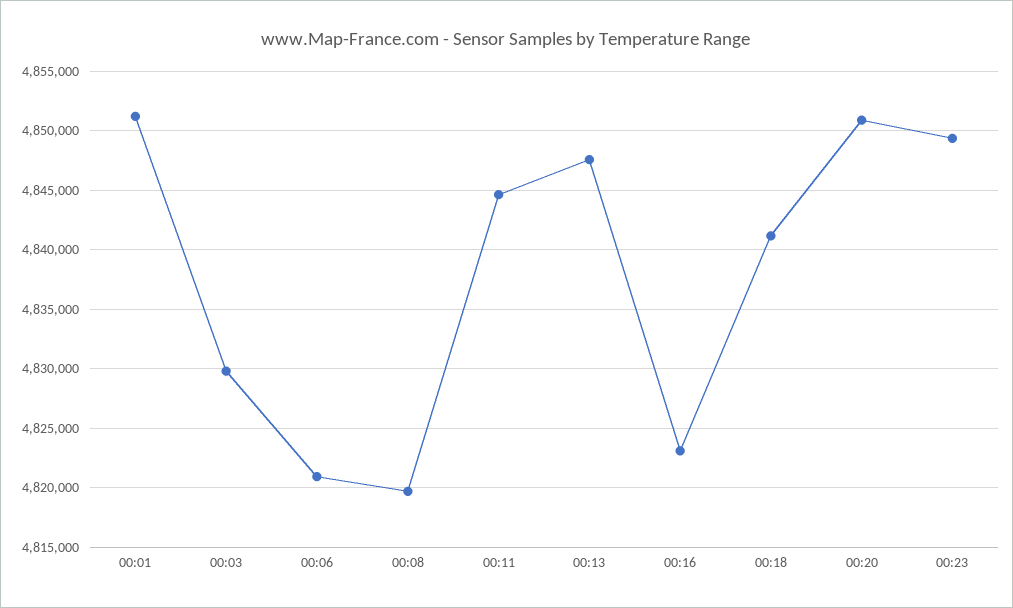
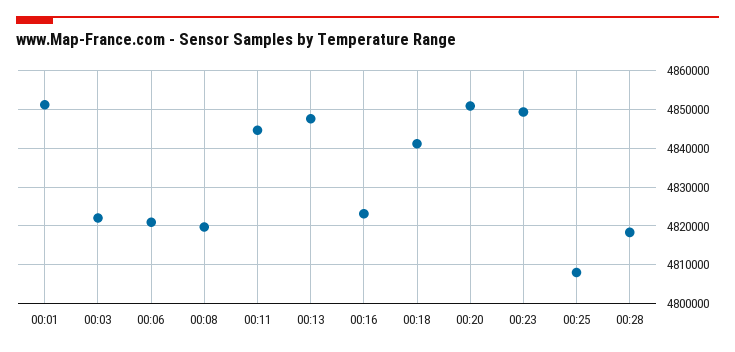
00:03: 4830000 -> 4822000
00:25: none -> 4808000
00:28: none -> 4818000

